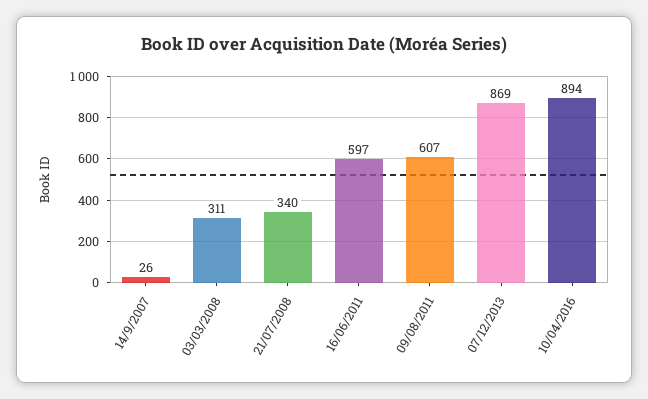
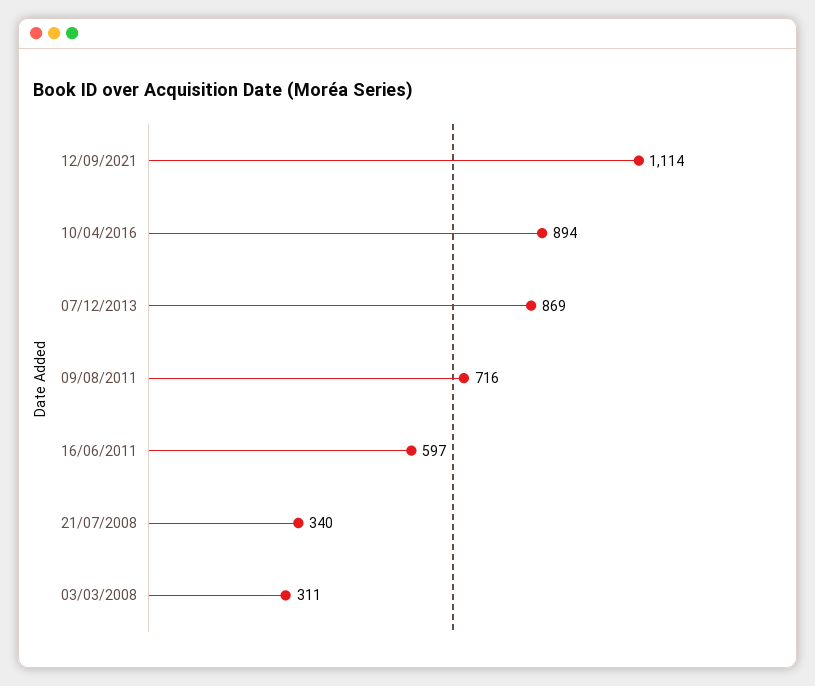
14/9/2007: 26 -> none
09/08/2011: 607 -> 716
12/09/2021: none -> 1114

